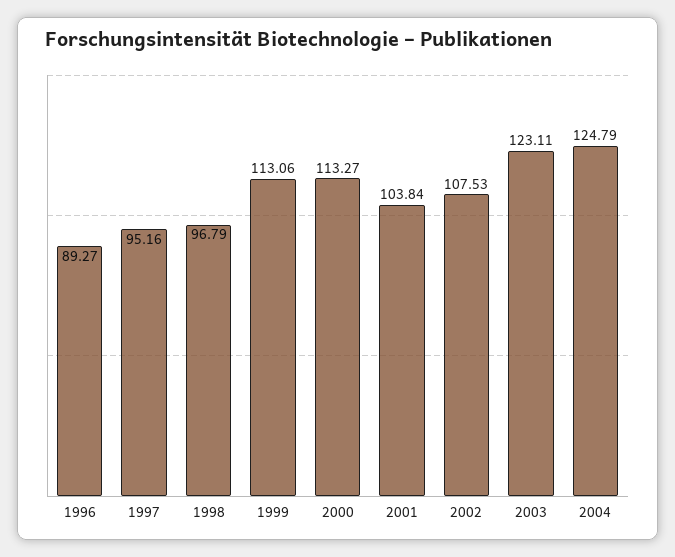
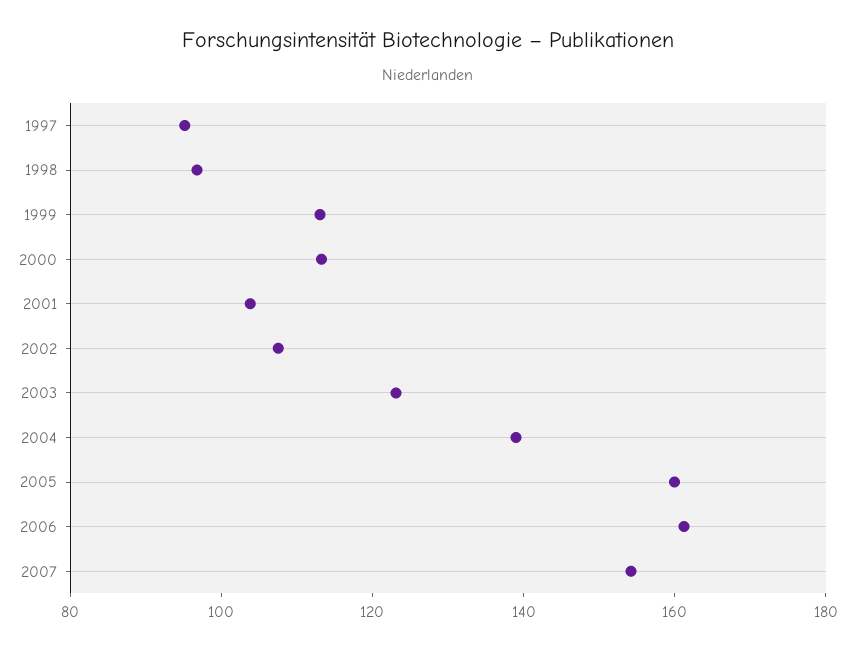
1996: 89.27 -> none
2004: 124.79 -> 140
2005: none -> 160
2006: none -> 160
2007: none -> 155

